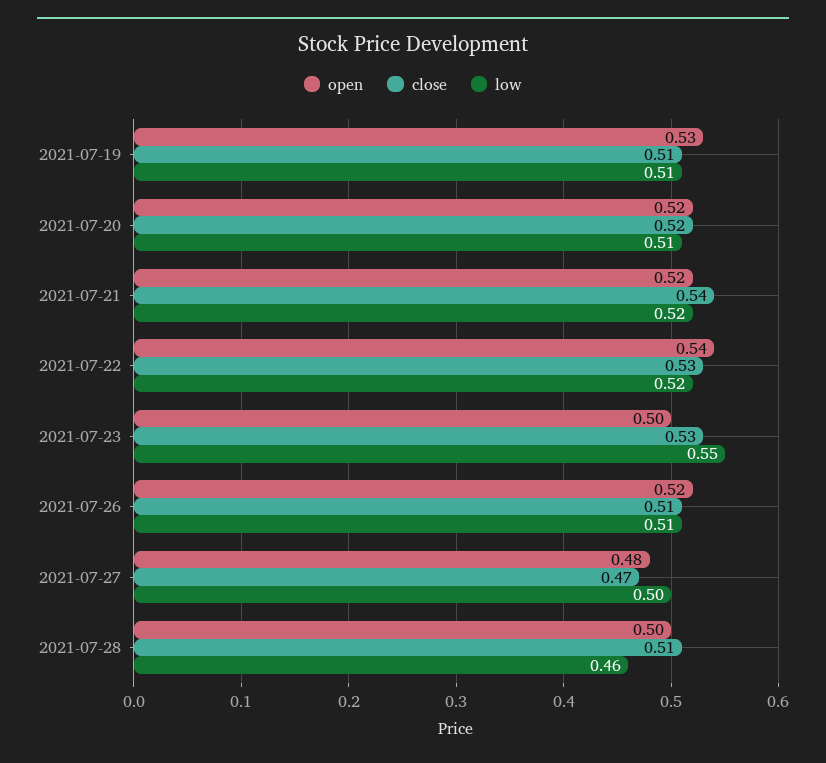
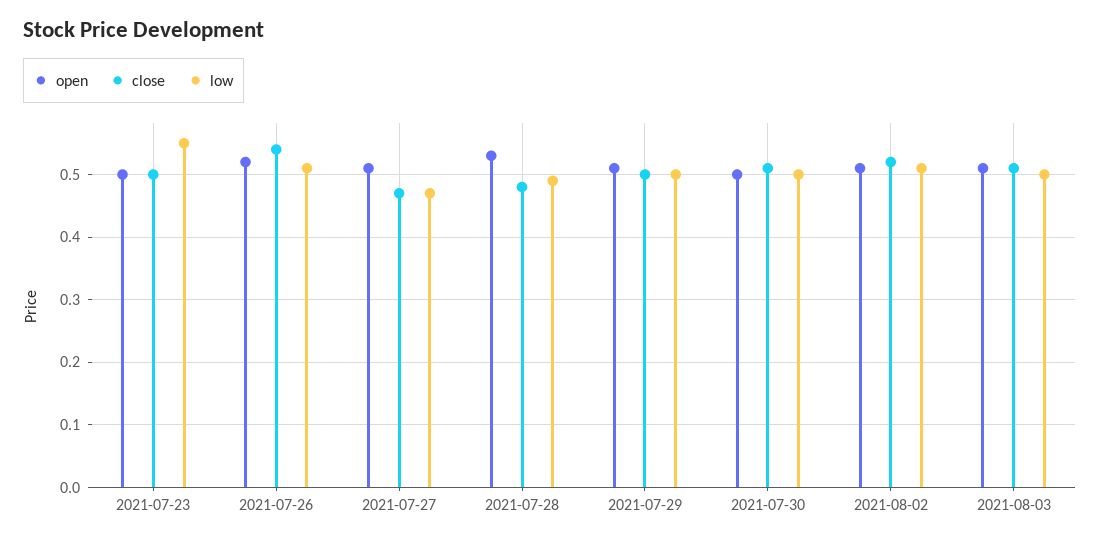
open, 2021-07-19: 0.53 -> none
close, 2021-07-19: 0.51 -> none
low, 2021-07-19: 0.51 -> none
open, 2021-07-20: 0.52 -> none
close, 2021-07-20: 0.52 -> none
low, 2021-07-20: 0.51 -> none
open, 2021-07-21: 0.52 -> none
close, 2021-07-21: 0.54 -> none
low, 2021-07-21: 0.52 -> none
open, 2021-07-22: 0.54 -> none
close, 2021-07-22: 0.53 -> none
low, 2021-07-22: 0.52 -> none
close, 2021-07-23: 0.53 -> 0.5
close, 2021-07-26: 0.51 -> 0.54
open, 2021-07-27: 0.48 -> 0.51
low, 2021-07-27: 0.5 -> 0.47
open, 2021-07-28: 0.5 -> 0.53
close, 2021-07-28: 0.51 -> 0.48
low, 2021-07-28: 0.46 -> 0.49
open, 2021-07-29: none -> 0.51
close, 2021-07-29: none -> 0.5
low, 2021-07-29: none -> 0.5
open, 2021-07-30: none -> 0.5
close, 2021-07-30: none -> 0.51
low, 2021-07-30: none -> 0.5
open, 2021-08-02: none -> 0.51
close, 2021-08-02: none -> 0.52
low, 2021-08-02: none -> 0.51
open, 2021-08-03: none -> 0.51
close, 2021-08-03: none -> 0.51
low, 2021-08-03: none -> 0.5

